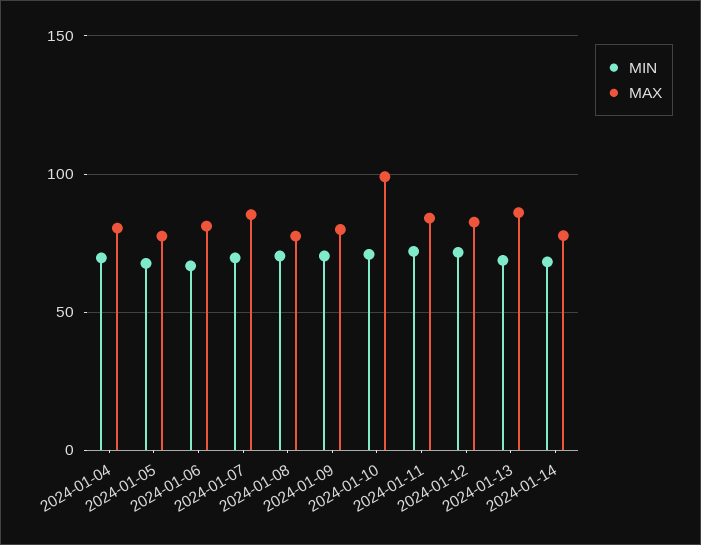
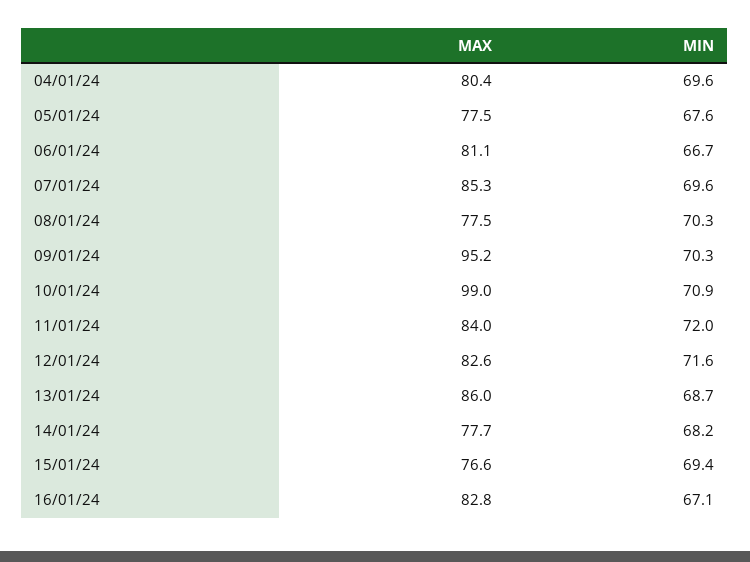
MAX, 2024-01-09: 80 -> 95.2
MAX, 15/01/24: none -> 76.6
MIN, 15/01/24: none -> 69.4
MAX, 16/01/24: none -> 82.8
MIN, 16/01/24: none -> 67.1

